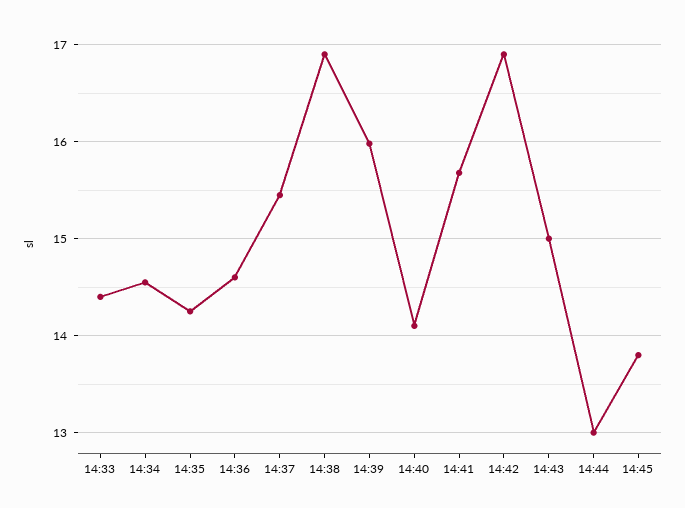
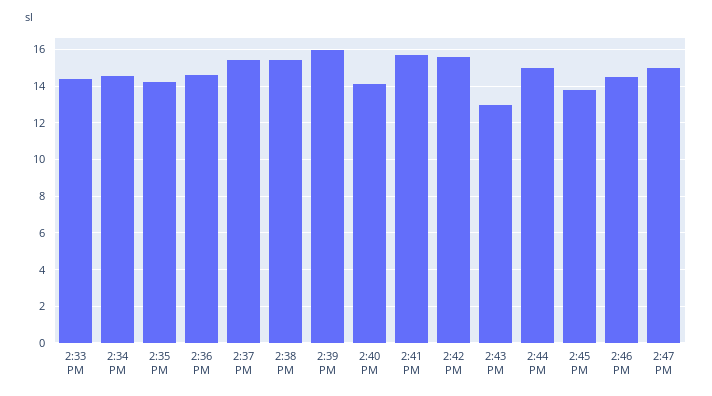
14:38: 16.9 -> 15.5
14:42: 16.9 -> 15.5
14:43: 15 -> 13
14:44: 13 -> 15
2:46 PM: none -> 14.5
2:47 PM: none -> 15

